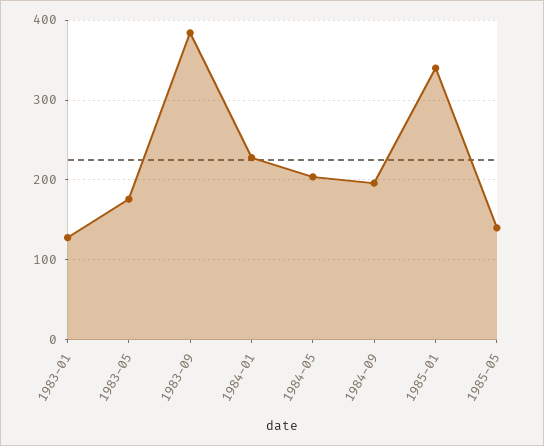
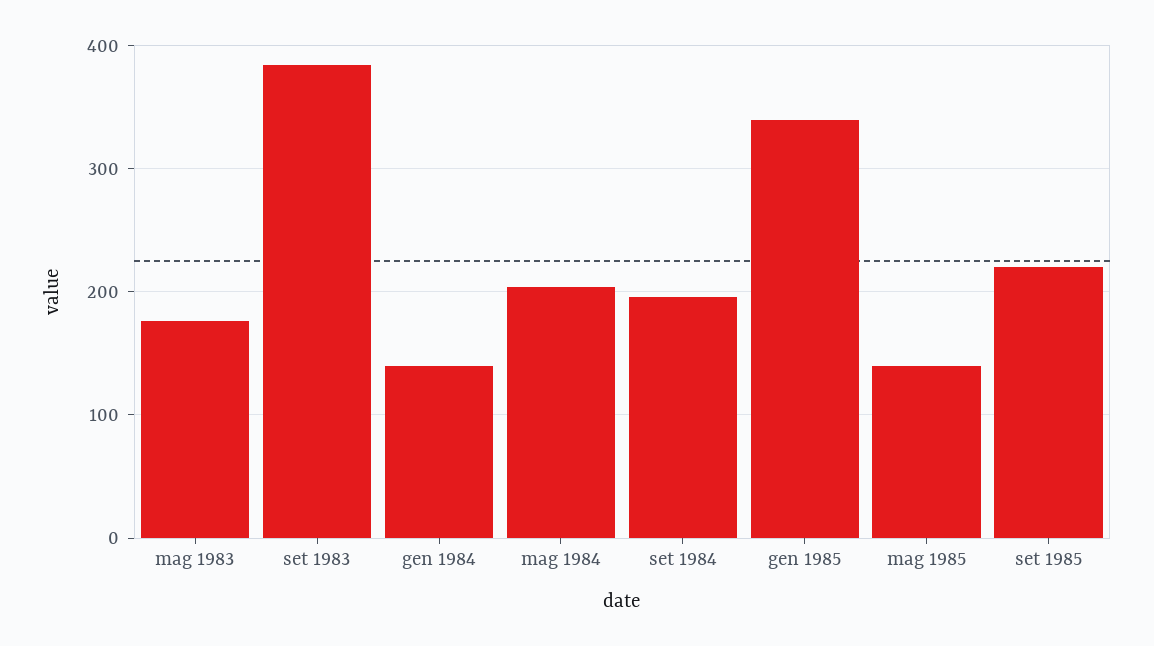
1983-01: 130 -> none
1984-01: 230 -> 140
set 1985: none -> 220

